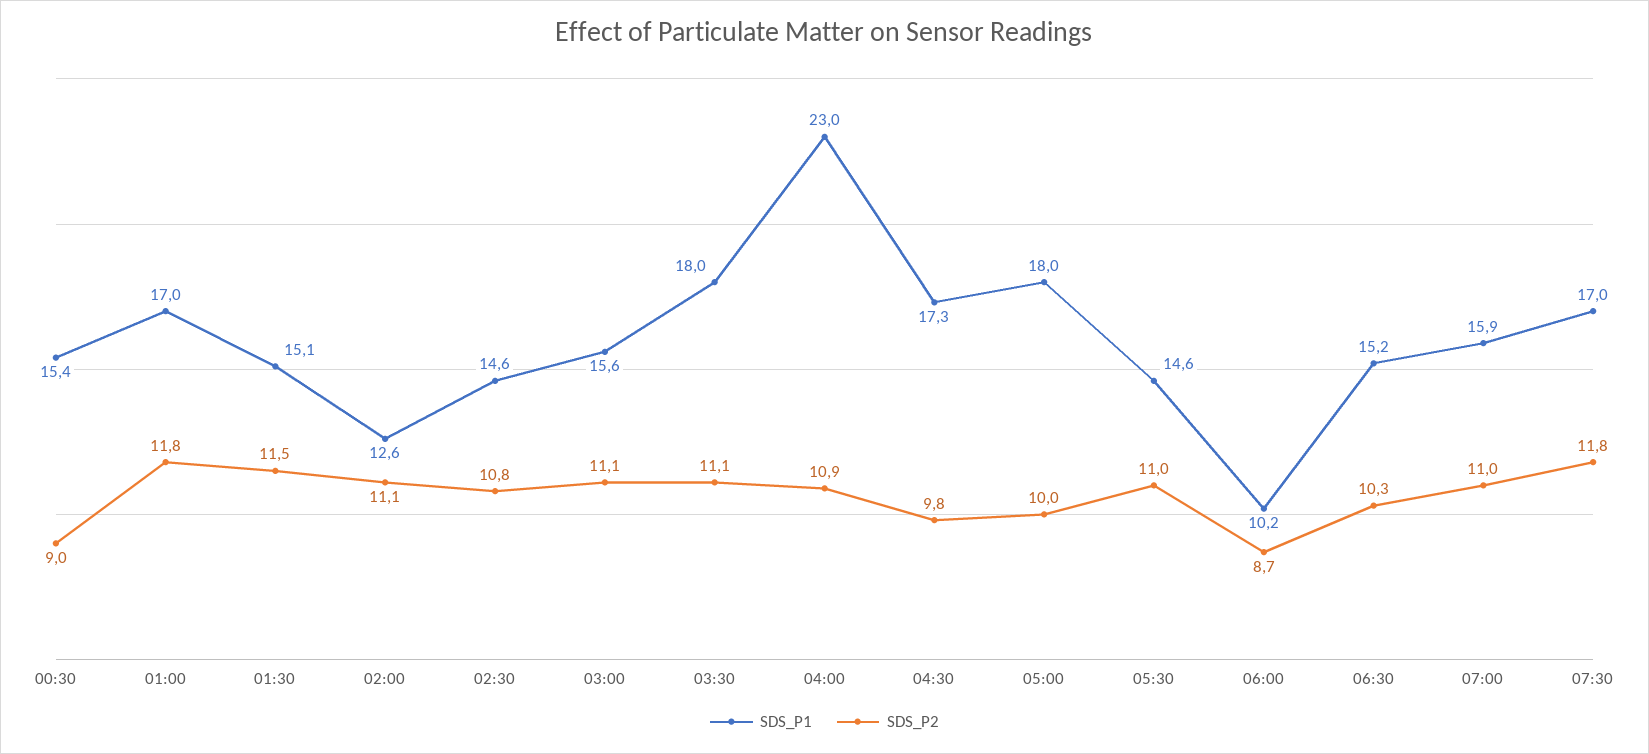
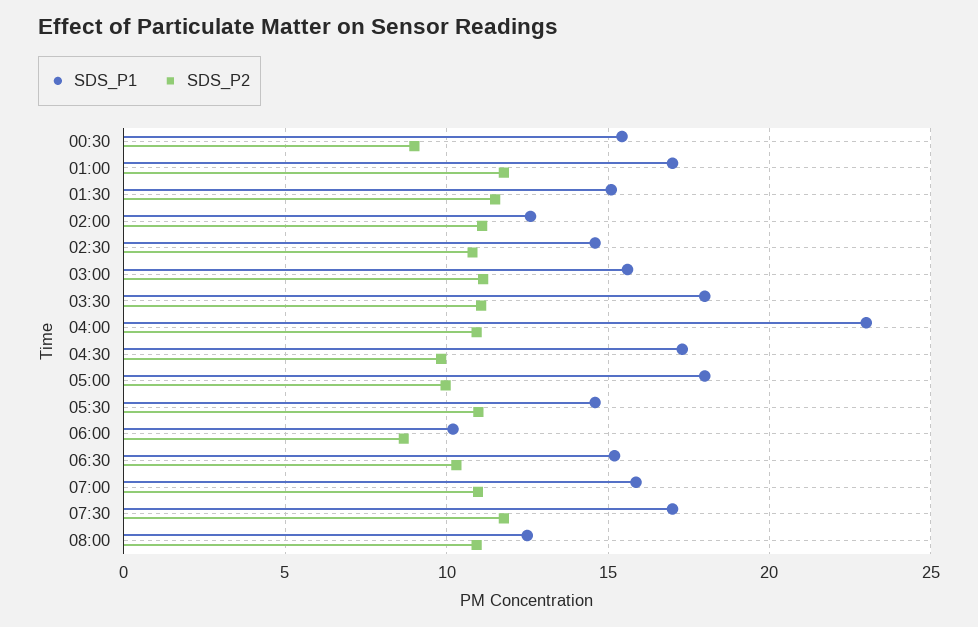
SDS_P1, 08:00: none -> 12.5
SDS_P2, 08:00: none -> 11

